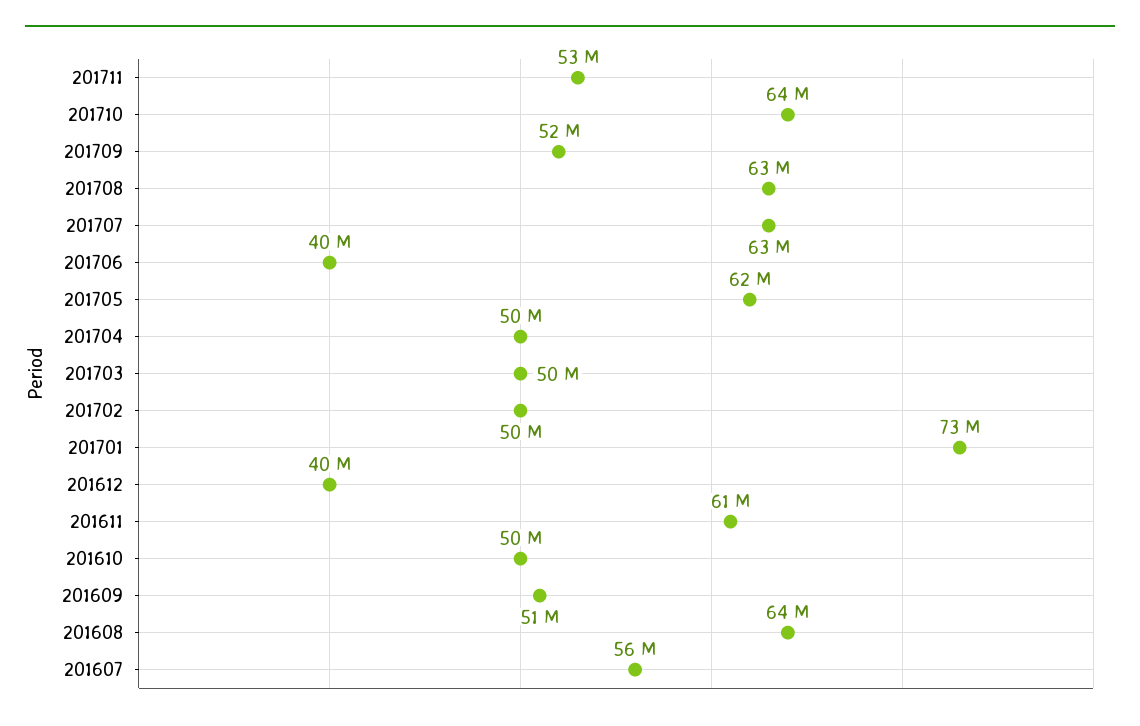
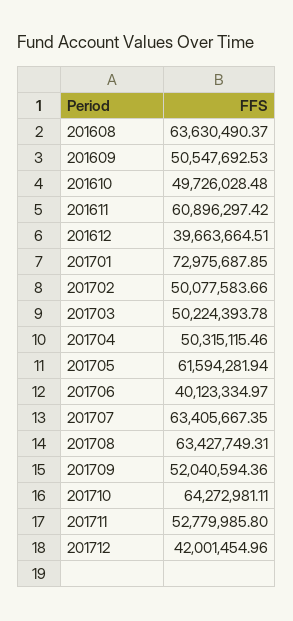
201607: 56000000 -> none
201712: none -> 42001454.96

